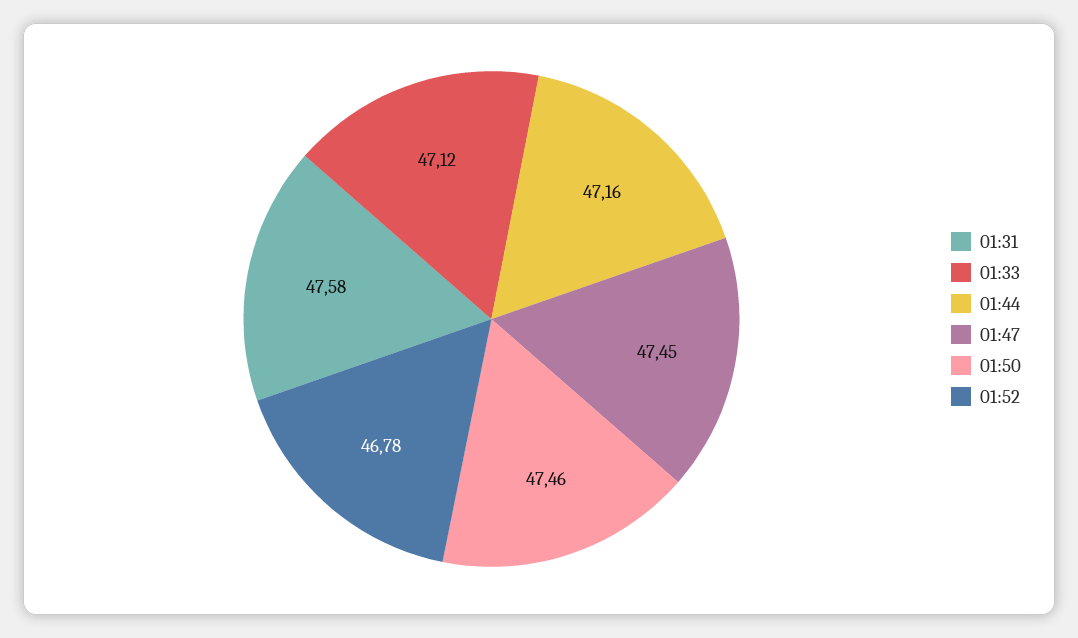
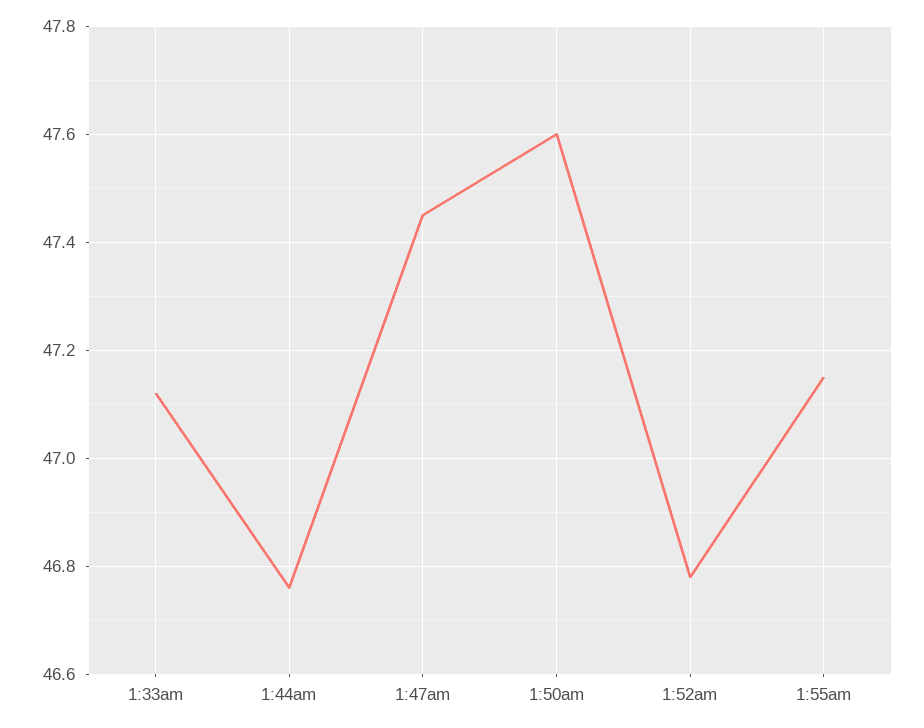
01:31: 47.58 -> none
01:44: 47.16 -> 46.75
01:50: 47.46 -> 47.6
1:55am: none -> 47.15

